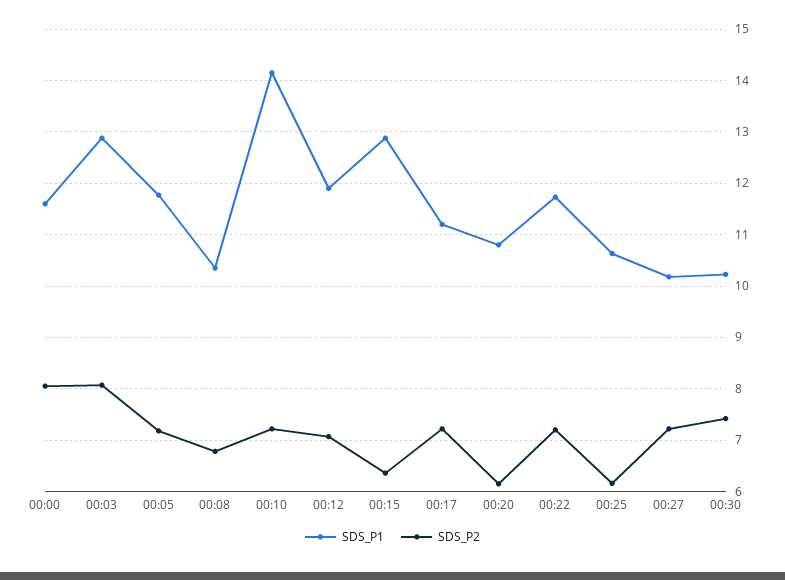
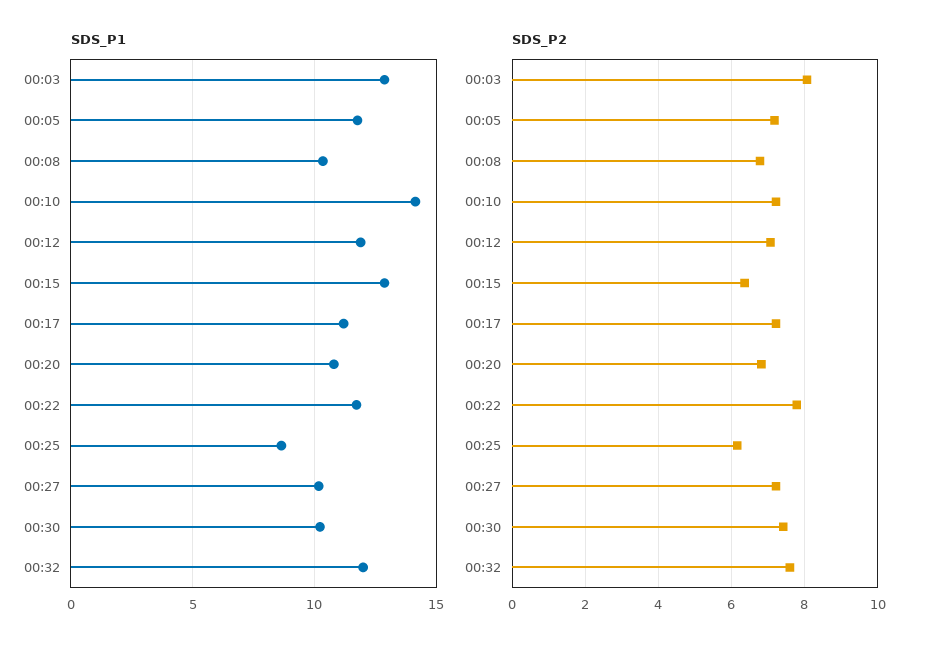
SDS_P1, 00:00: 11.6 -> none
SDS_P2, 00:00: 8 -> none
SDS_P2, 00:20: 6.2 -> 6.8
SDS_P2, 00:22: 7.2 -> 7.8
SDS_P1, 00:25: 10.6 -> 8.5
SDS_P1, 00:32: none -> 12
SDS_P2, 00:32: none -> 7.6

